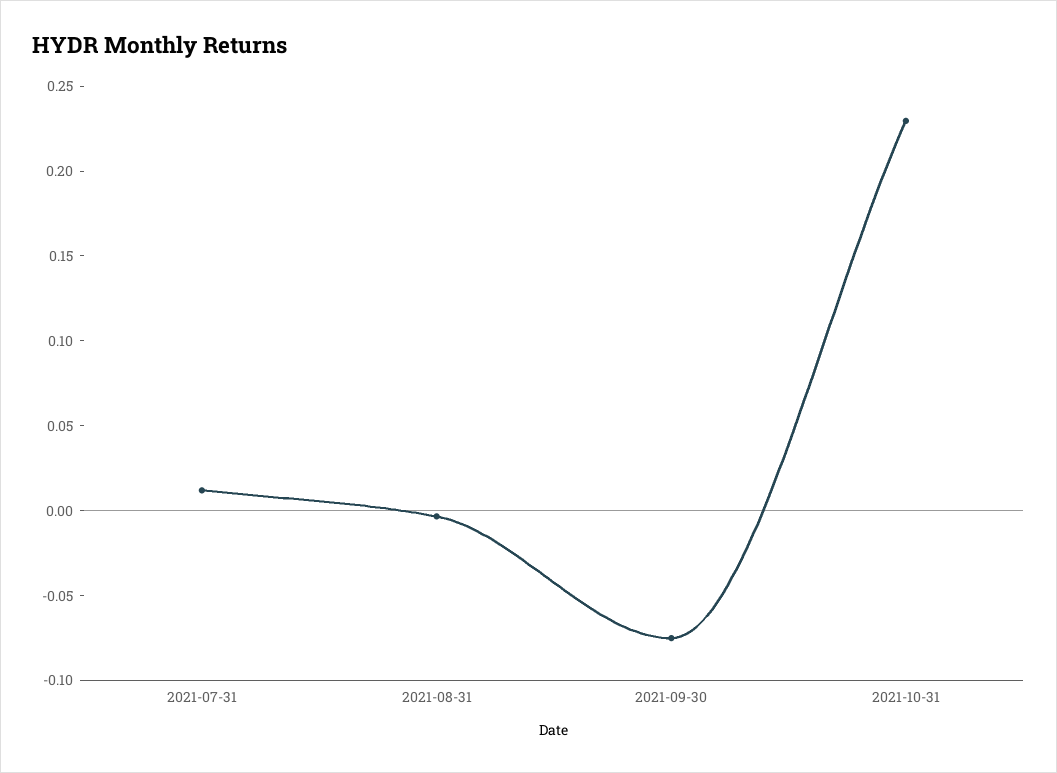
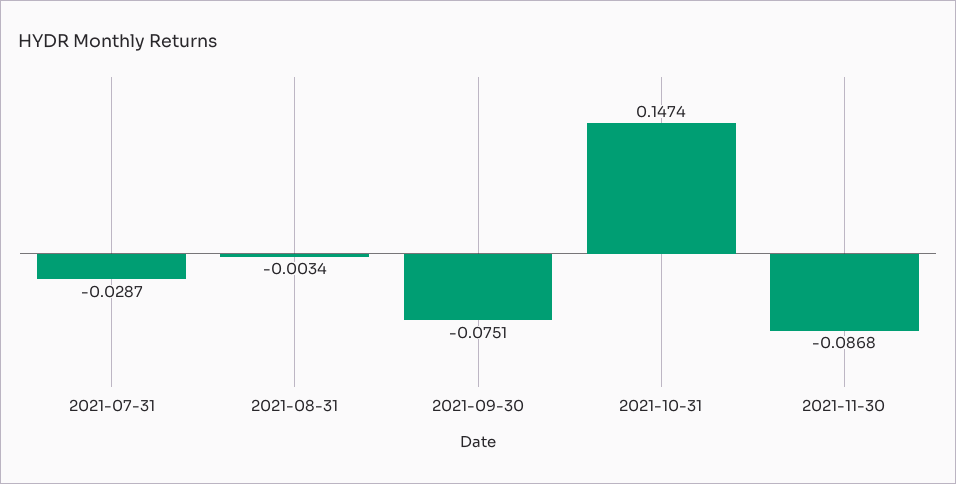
2021-07-31: 0.01 -> -0.0287
2021-10-31: 0.23 -> 0.1474
2021-11-30: none -> -0.0868

